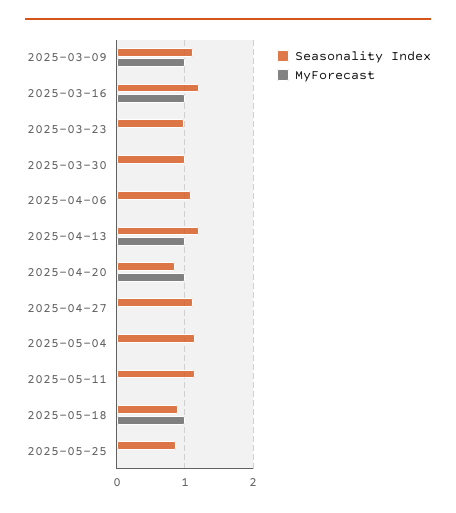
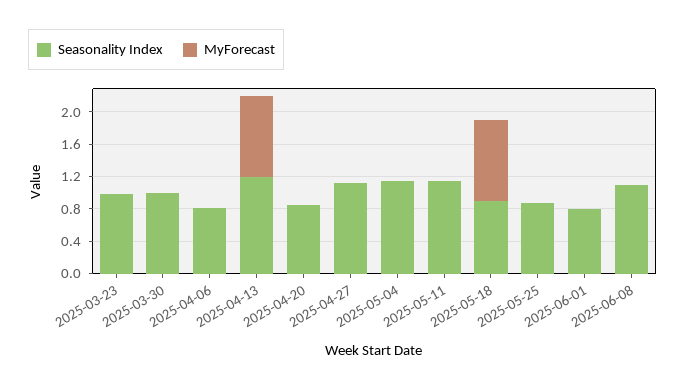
Seasonality Index, 2025-03-09: 1.1 -> none
MyForecast, 2025-03-09: 1 -> none
Seasonality Index, 2025-03-16: 1.2 -> none
MyForecast, 2025-03-16: 1 -> none
Seasonality Index, 2025-04-06: 1.1 -> 0.8
MyForecast, 2025-04-20: 1 -> 0
Seasonality Index, 2025-06-01: none -> 0.8
MyForecast, 2025-06-01: none -> 0
Seasonality Index, 2025-06-08: none -> 1.1
MyForecast, 2025-06-08: none -> 0

